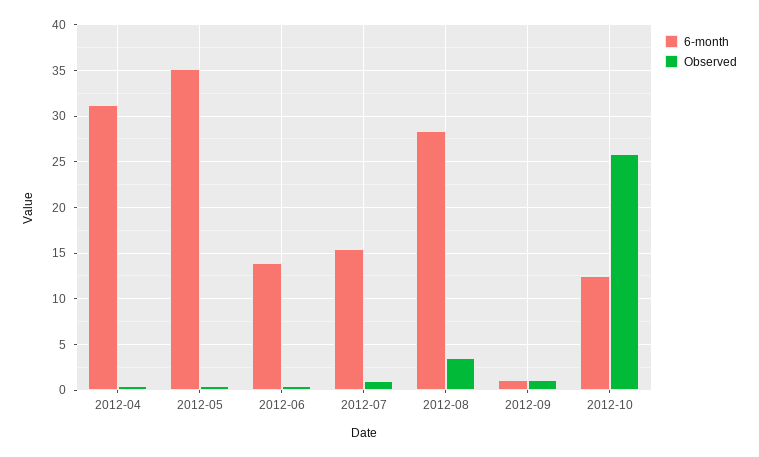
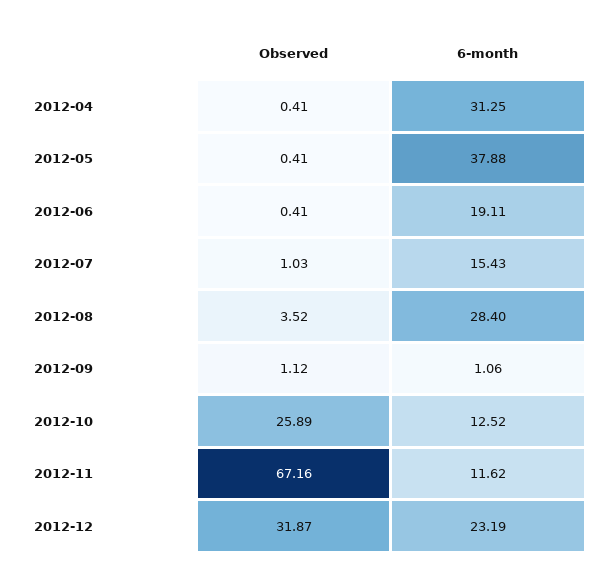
6-month, 2012-05: 35 -> 37.88
6-month, 2012-06: 14 -> 19.11
Observed, 2012-11: none -> 67.16
6-month, 2012-11: none -> 11.62
Observed, 2012-12: none -> 31.87
6-month, 2012-12: none -> 23.19

